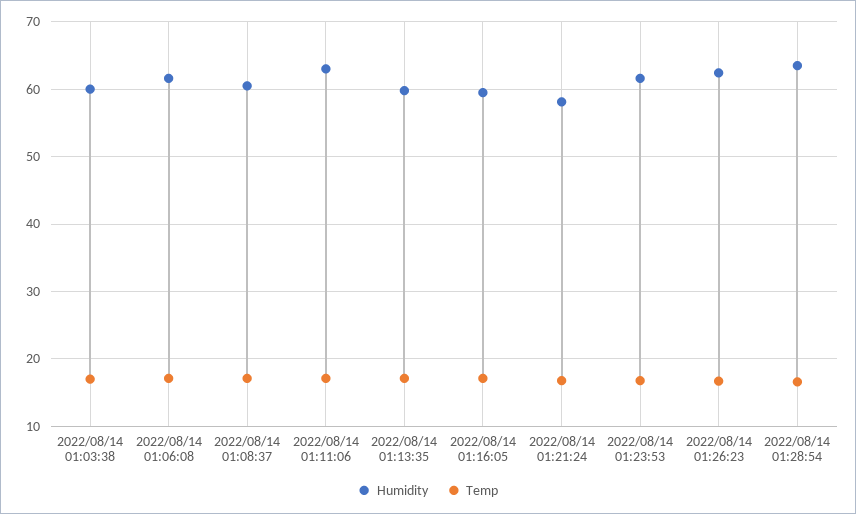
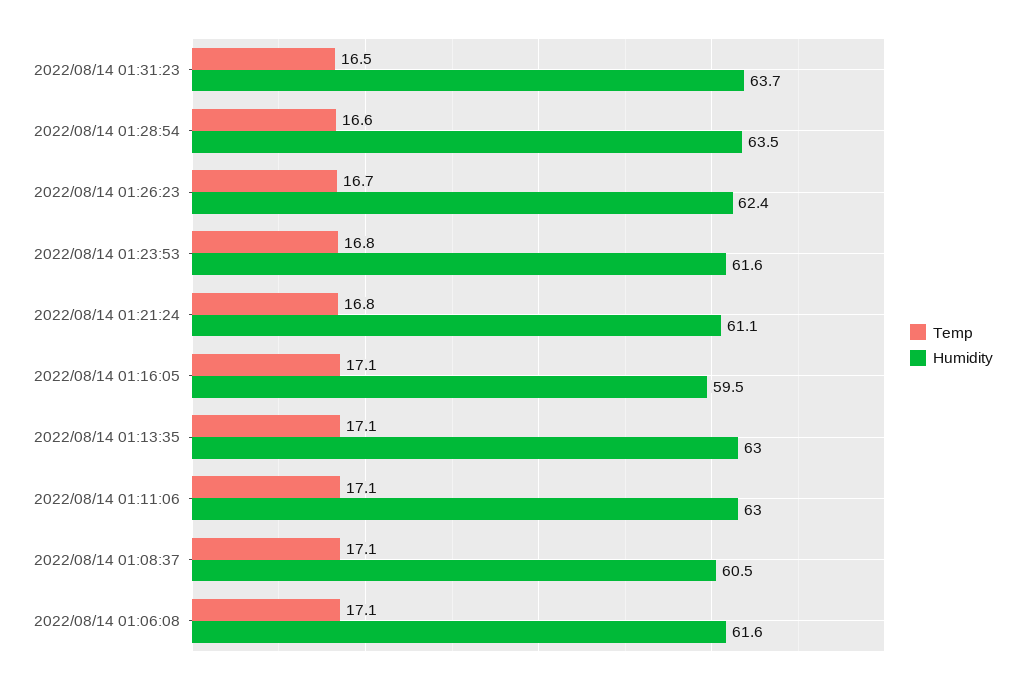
Humidity, 2022/08/14 01:03:38: 60 -> none
Temp, 2022/08/14 01:03:38: 17 -> none
Humidity, 2022/08/14 01:13:35: 60 -> 63
Humidity, 2022/08/14 01:21:24: 58 -> 61.1
Temp, 2022/08/14 01:31:23: none -> 16.5
Humidity, 2022/08/14 01:31:23: none -> 63.7

